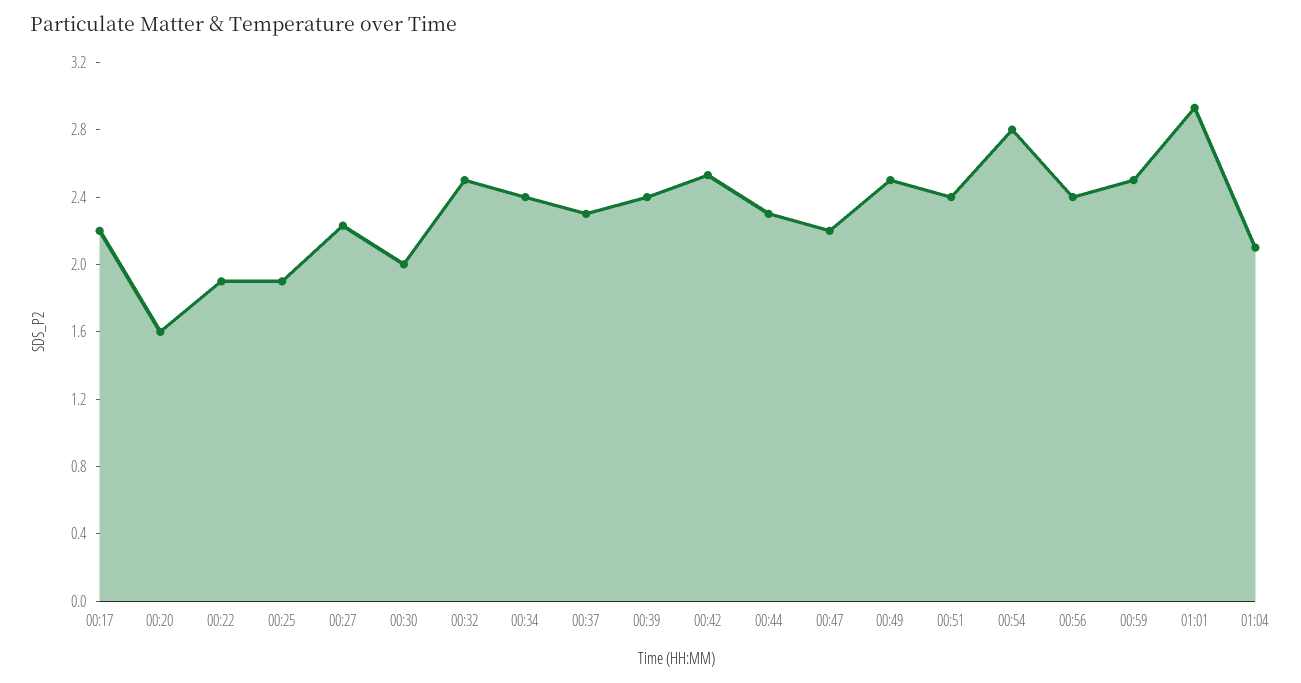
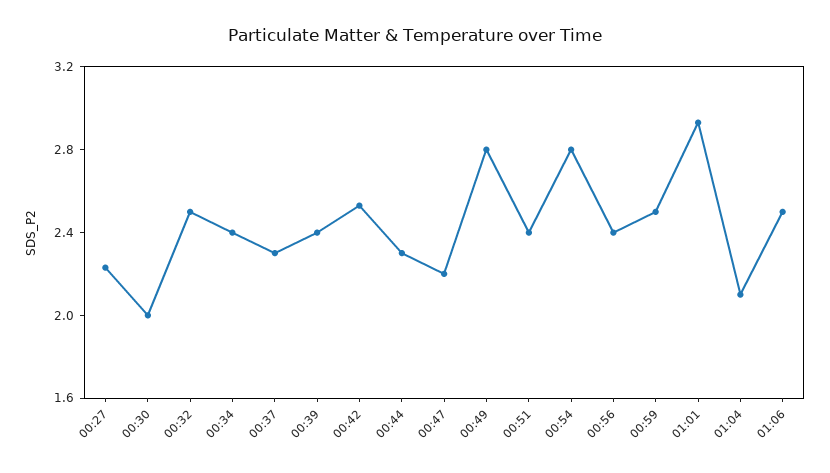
00:17: 2.2 -> none
00:20: 1.6 -> none
00:22: 1.9 -> none
00:25: 1.9 -> none
00:49: 2.5 -> 2.8
01:06: none -> 2.5

